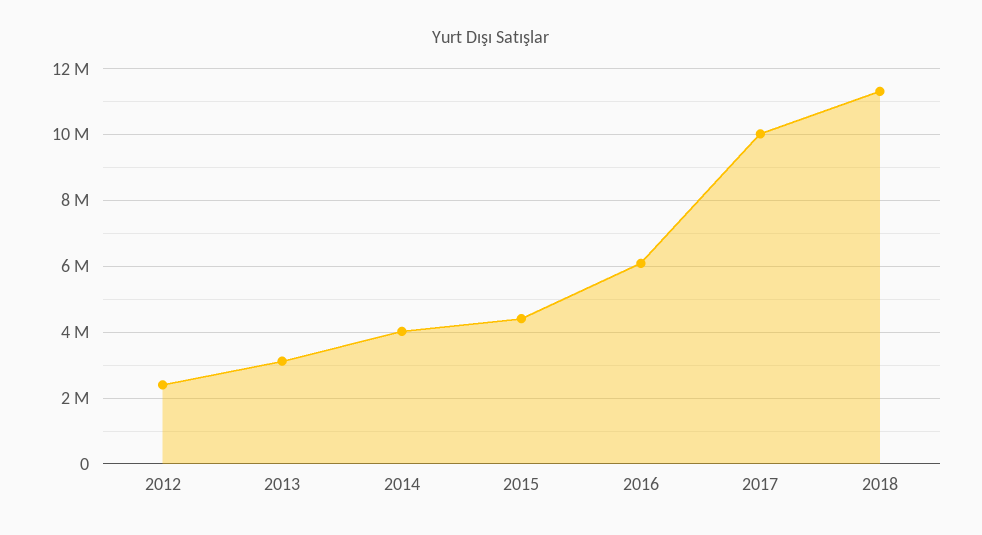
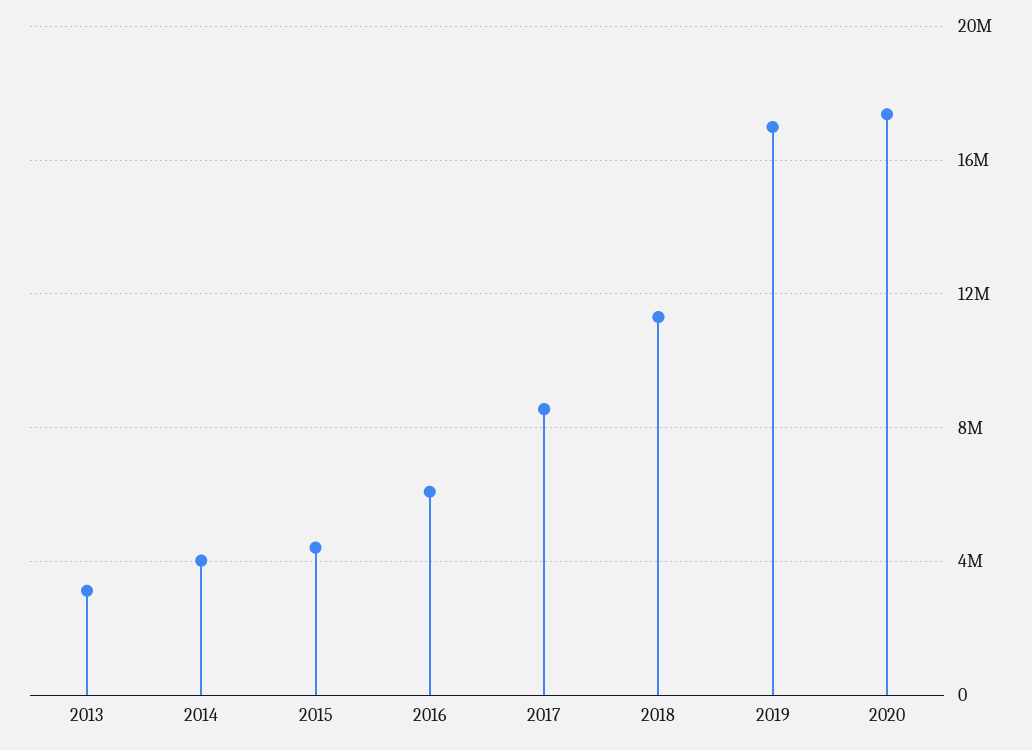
2012: 2400000 -> none
2017: 10000000 -> 8500000
2019: none -> 17000000
2020: none -> 17500000

